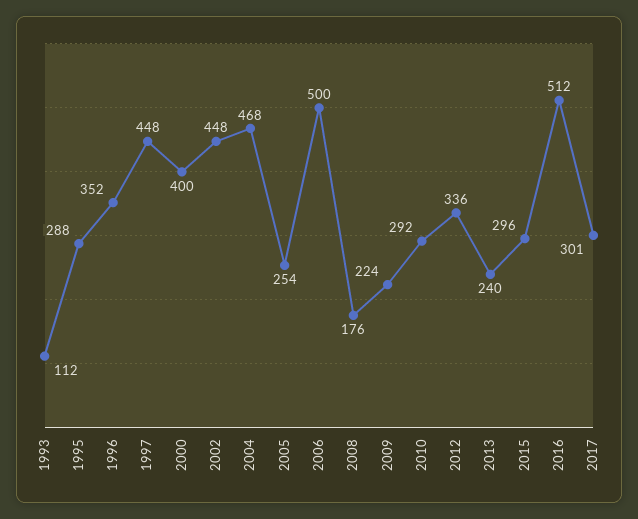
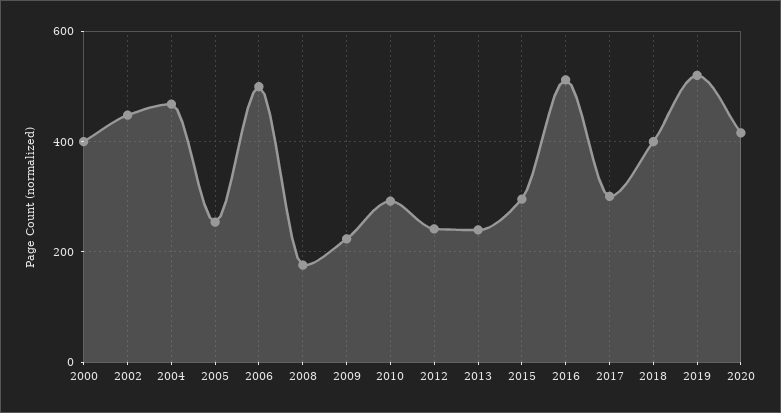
1993: 112 -> none
1995: 288 -> none
1996: 352 -> none
1997: 448 -> none
2012: 336 -> 240
2018: none -> 400
2019: none -> 520
2020: none -> 420

